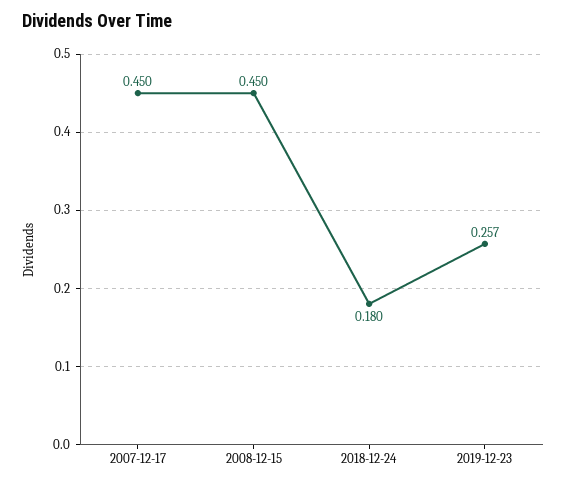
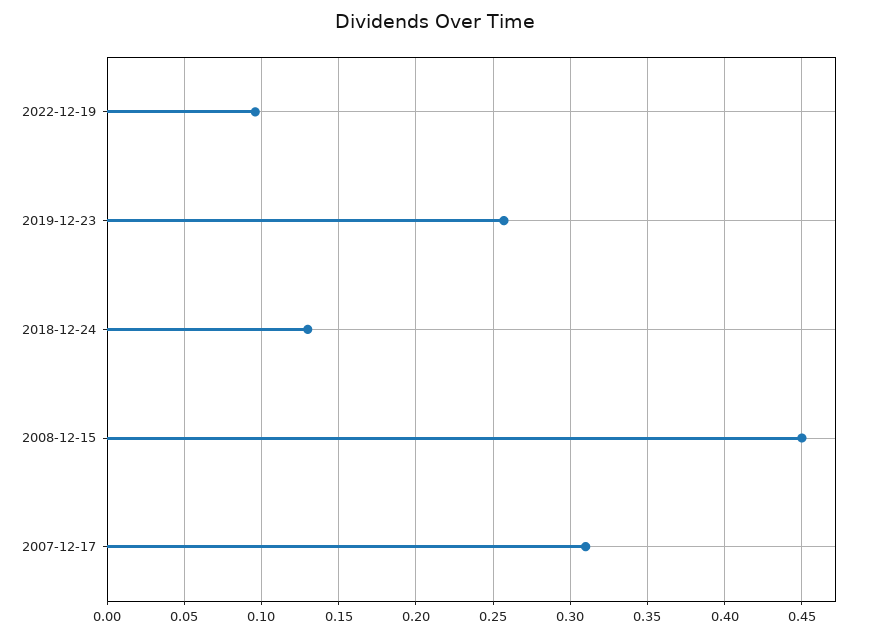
2007-12-17: 0.45 -> 0.31
2018-12-24: 0.18 -> 0.13
2022-12-19: none -> 0.095

